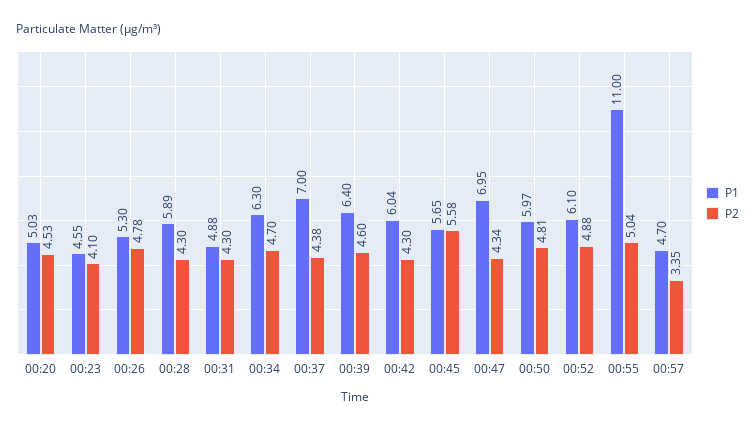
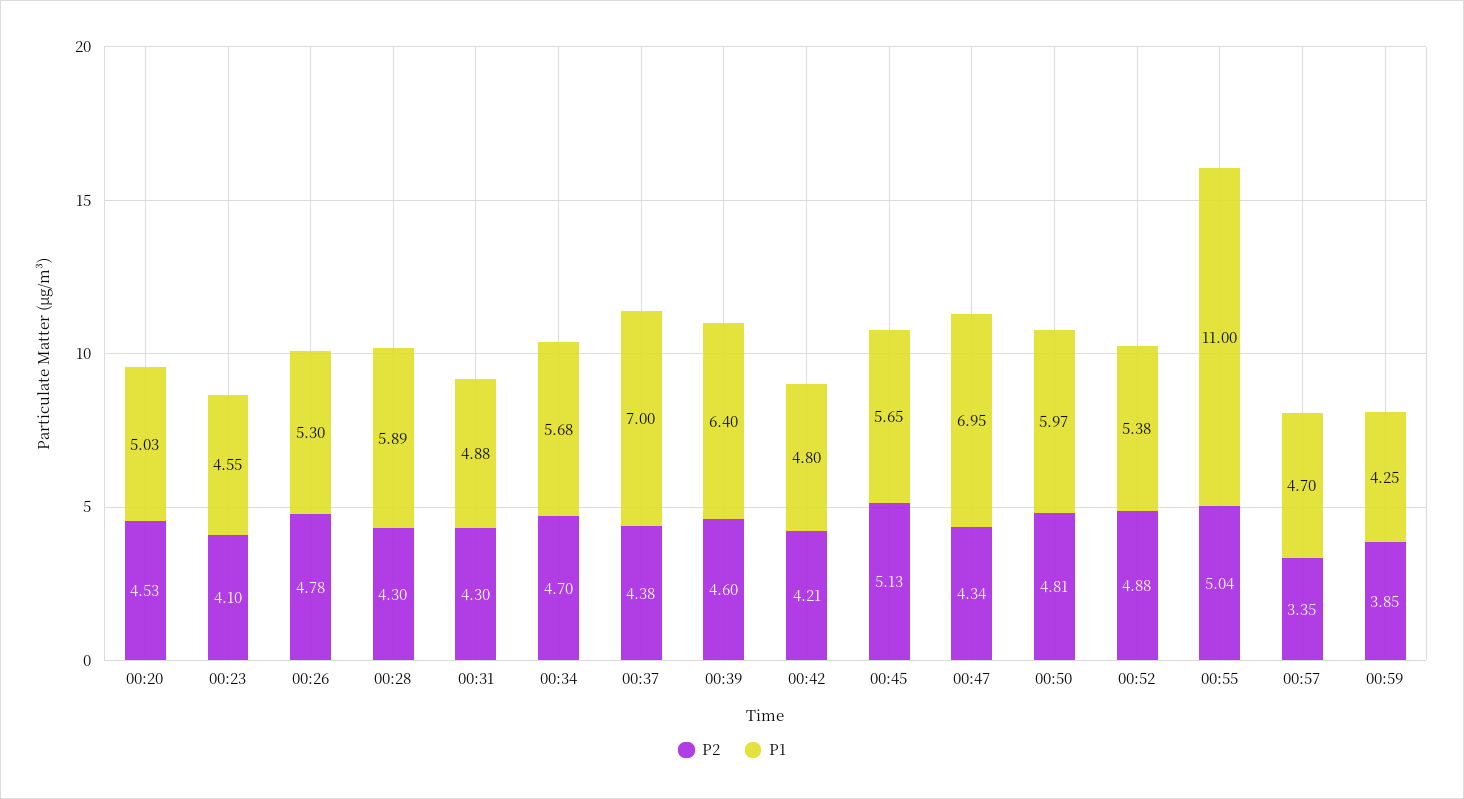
P1, 00:34: 6.3 -> 5.68
P1, 00:42: 6.04 -> 4.8
P2, 00:42: 4.3 -> 4.21
P2, 00:45: 5.58 -> 5.13
P1, 00:52: 6.1 -> 5.38
P2, 00:59: none -> 3.85
P1, 00:59: none -> 4.25

